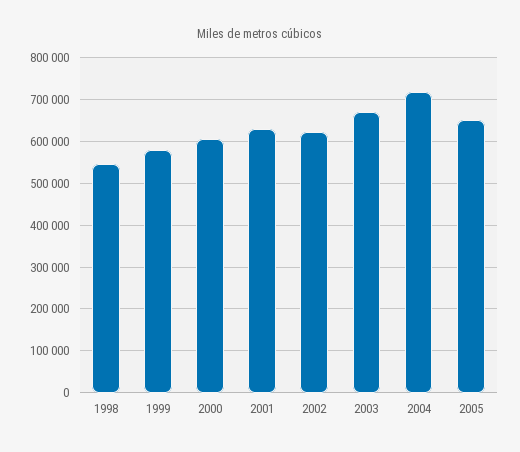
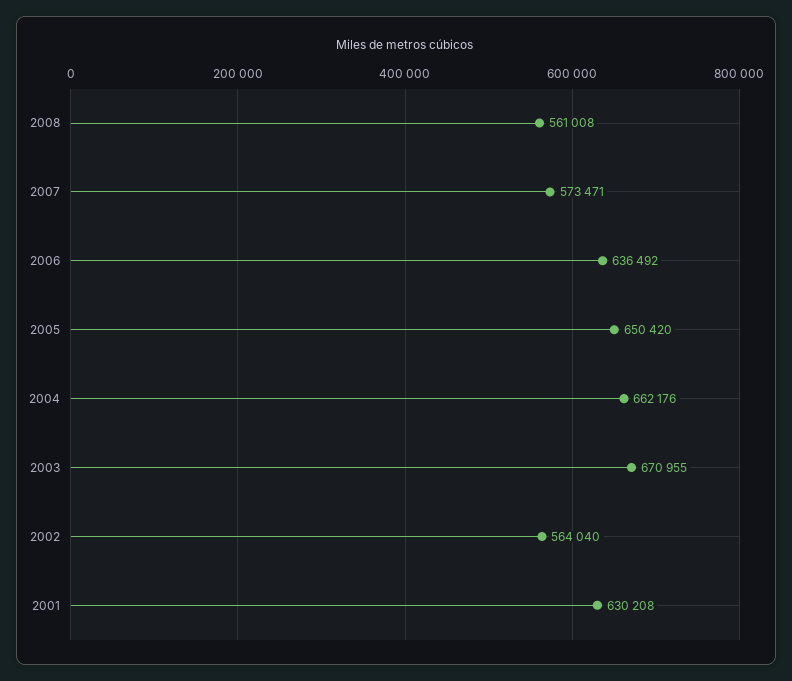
1998: 540000 -> none
1999: 580000 -> none
2000: 600000 -> none
2002: 620000 -> 564040
2004: 720000 -> 662176
2008: none -> 561008
2007: none -> 573471
2006: none -> 636492

